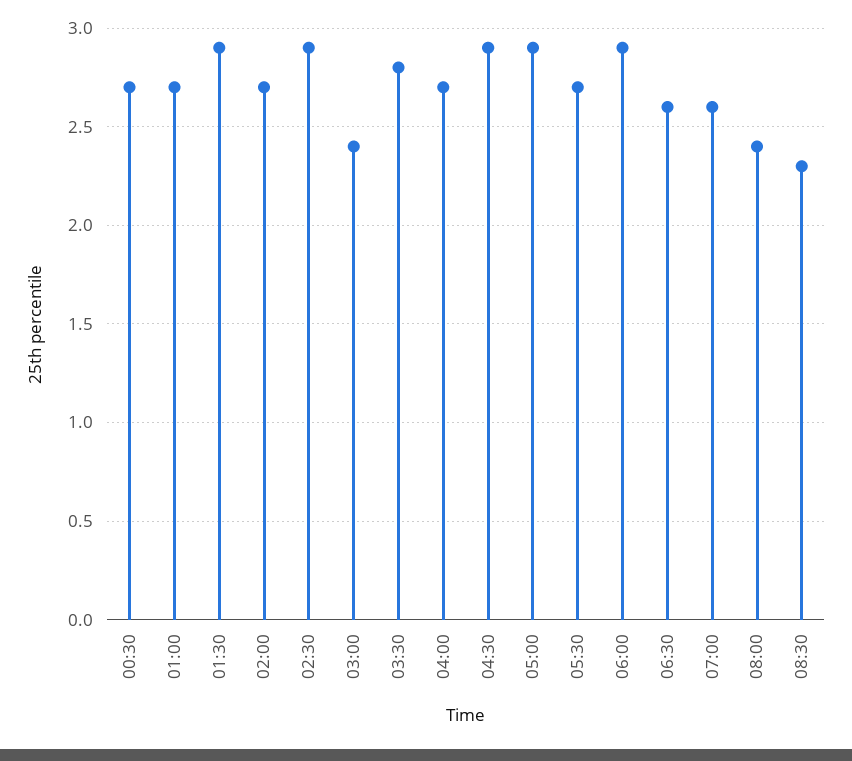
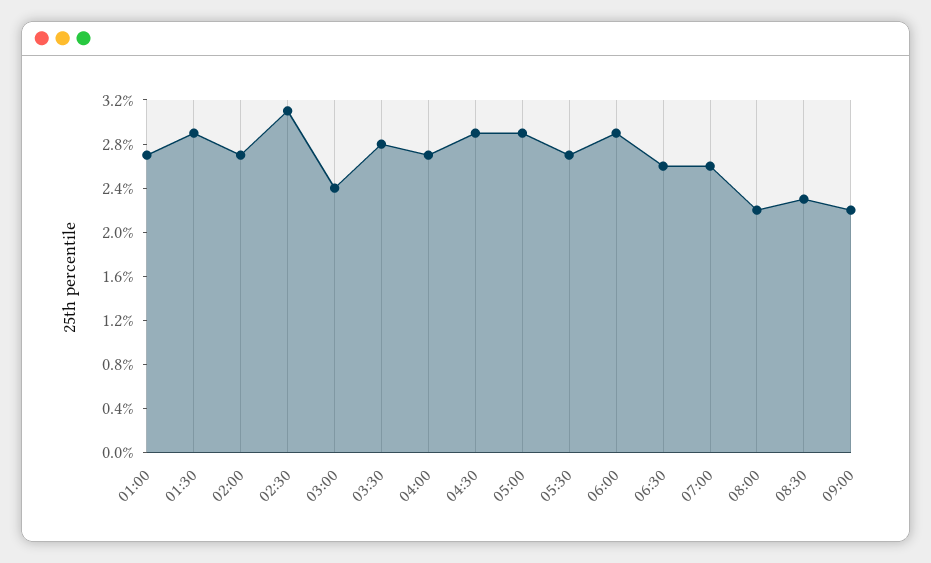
00:30: 2.7 -> none
02:30: 2.9 -> 3.1
08:00: 2.4 -> 2.2
09:00: none -> 2.2

